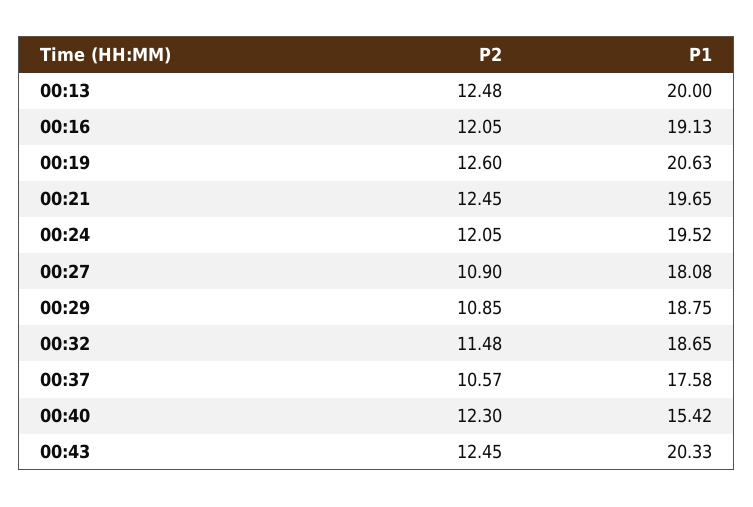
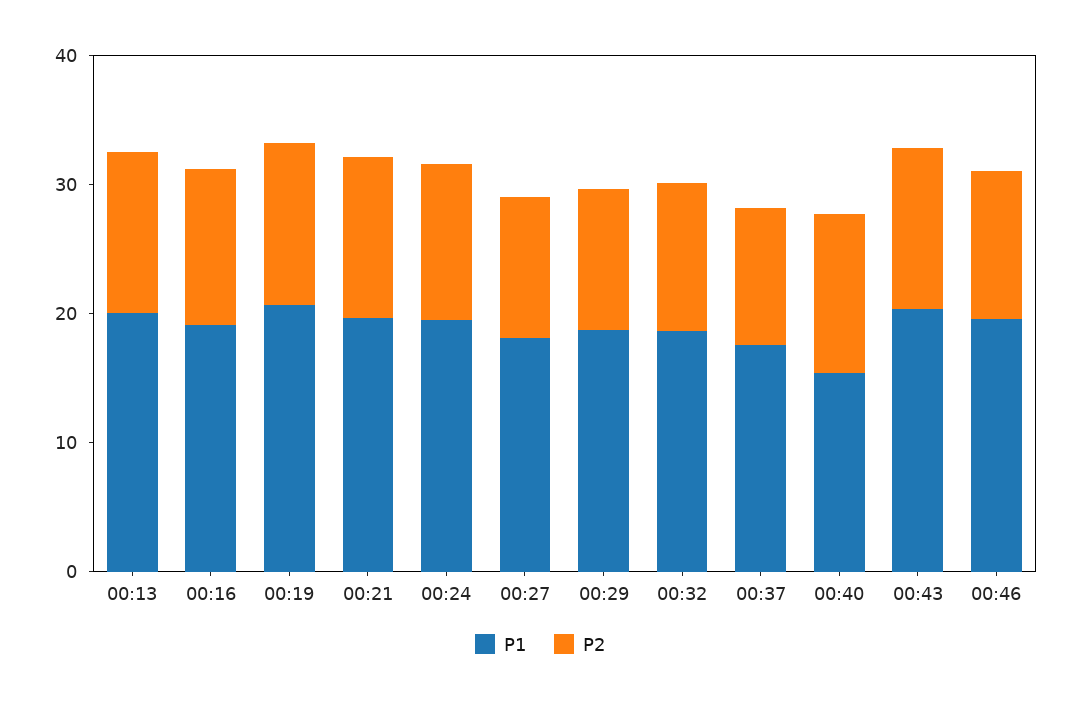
P1, 00:46: none -> 20
P2, 00:46: none -> 12

